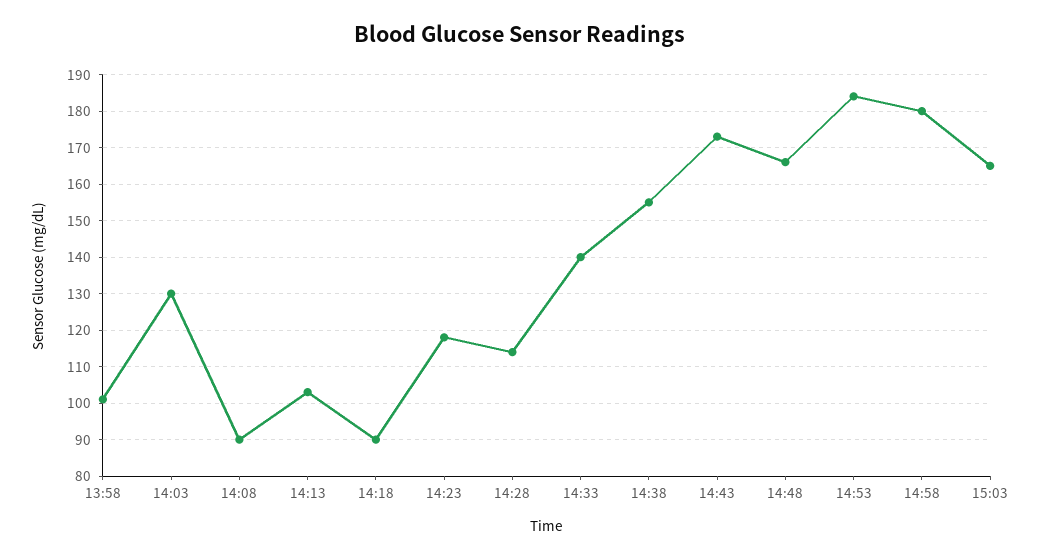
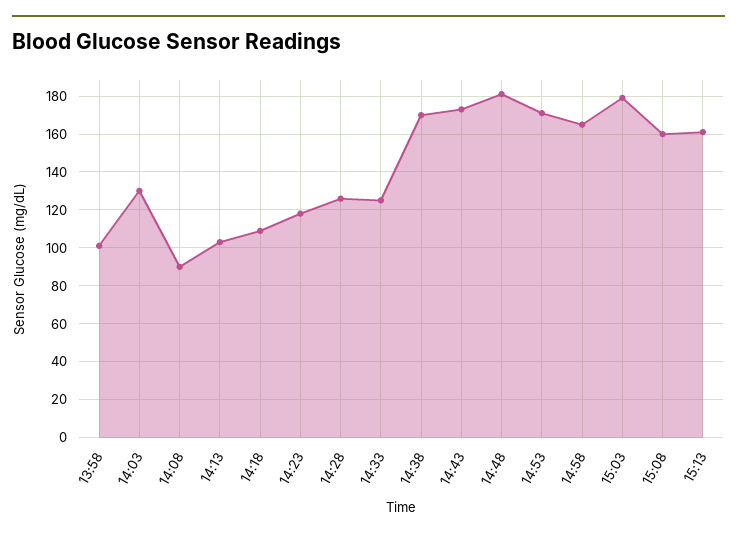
14:18: 90 -> 110
14:28: 115 -> 125
14:33: 140 -> 125
14:38: 155 -> 170
14:48: 165 -> 180
14:53: 185 -> 170
14:58: 180 -> 165
15:03: 165 -> 180
15:08: none -> 160
15:13: none -> 160

